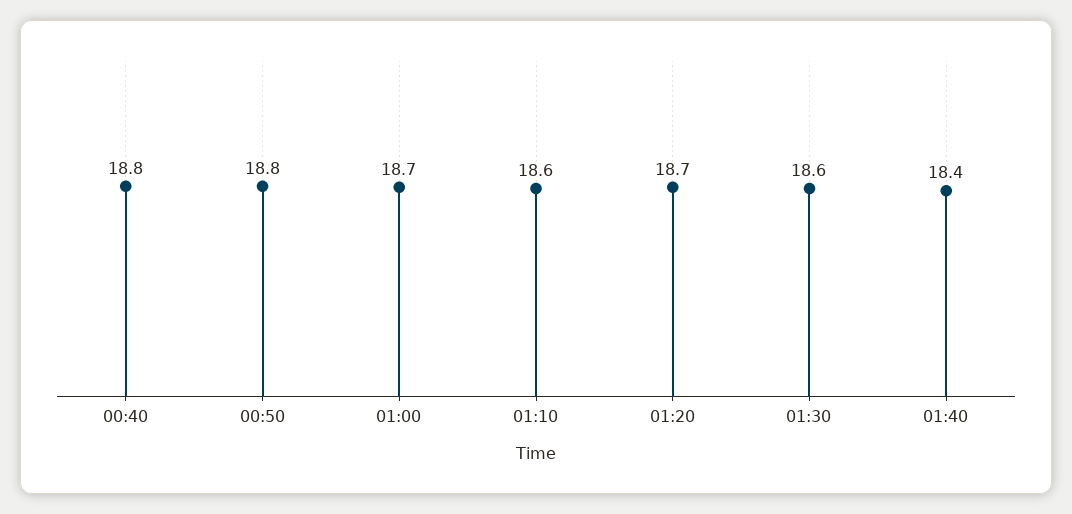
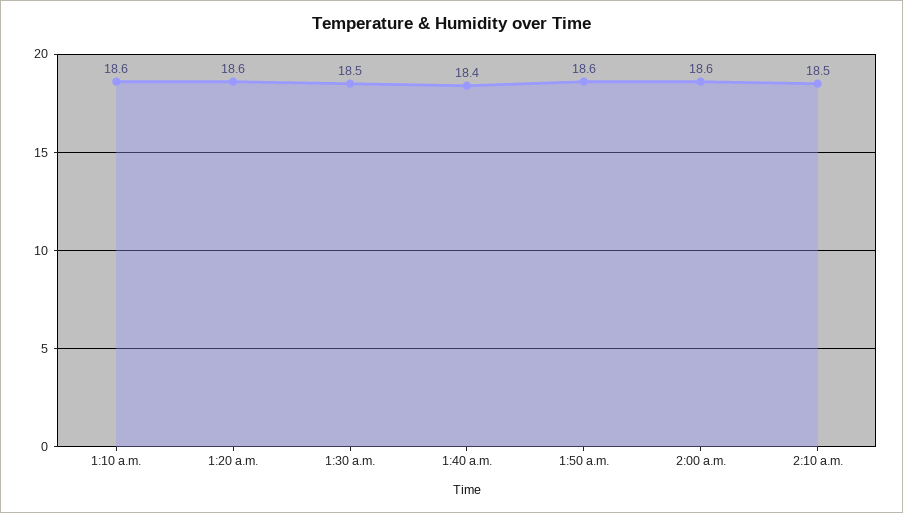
00:40: 18.8 -> none
00:50: 18.8 -> none
01:00: 18.7 -> none
01:20: 18.7 -> 18.6
01:30: 18.6 -> 18.5
1:50 a.m.: none -> 18.6
2:00 a.m.: none -> 18.6
2:10 a.m.: none -> 18.5

